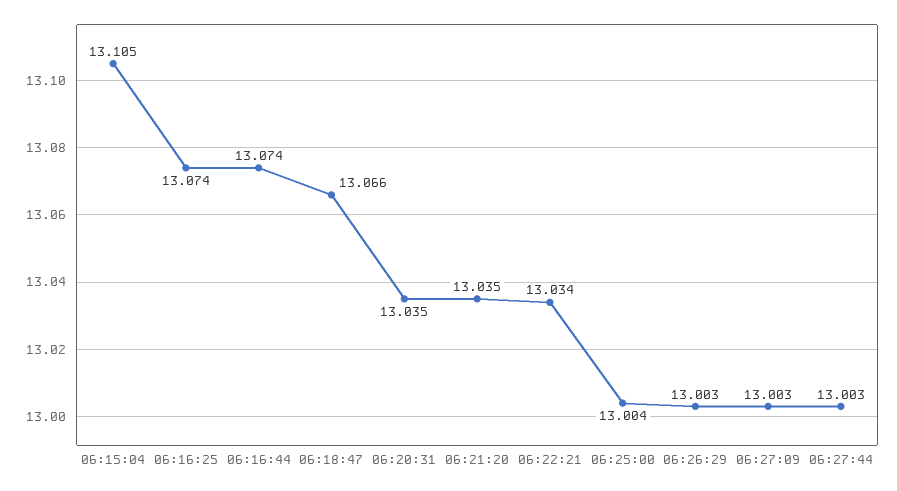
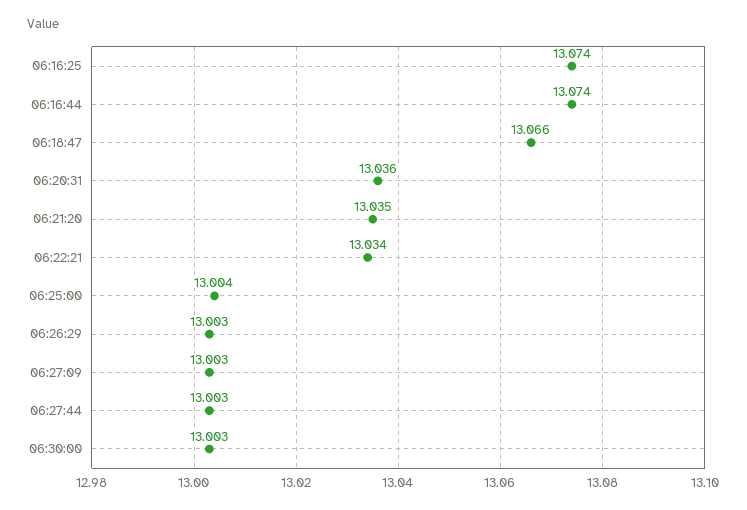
06:15:04: 13.105 -> none
06:20:31: 13.035 -> 13.036
06:30:00: none -> 13.003

